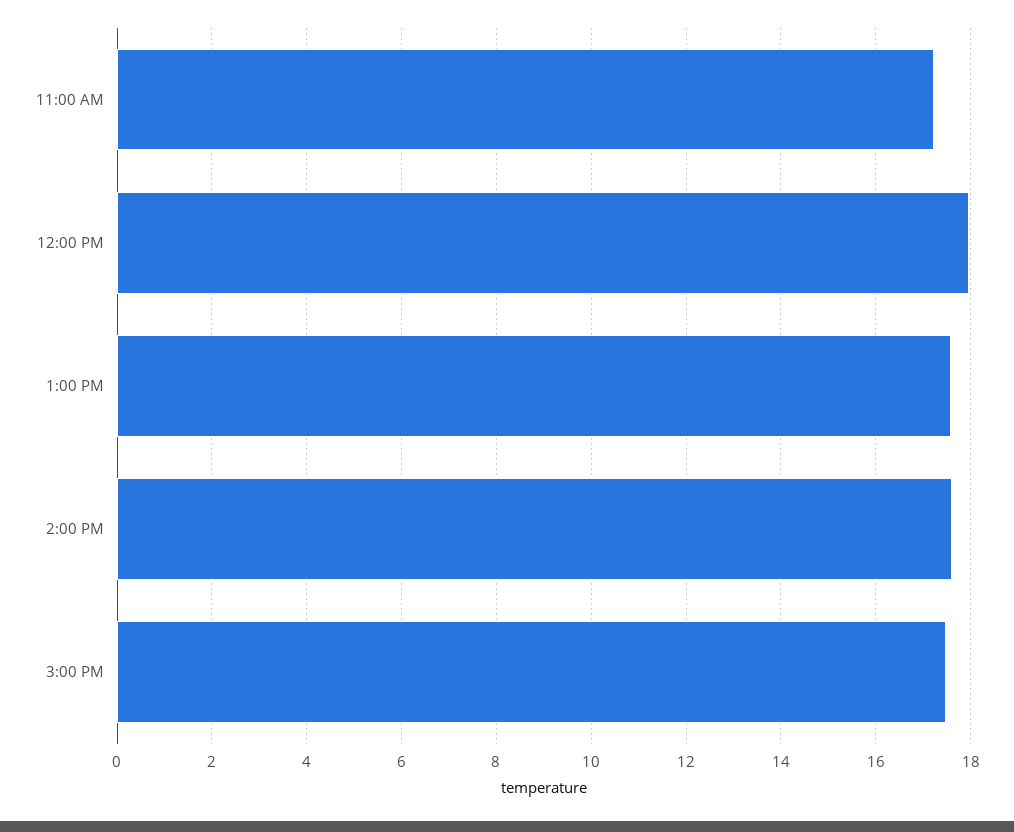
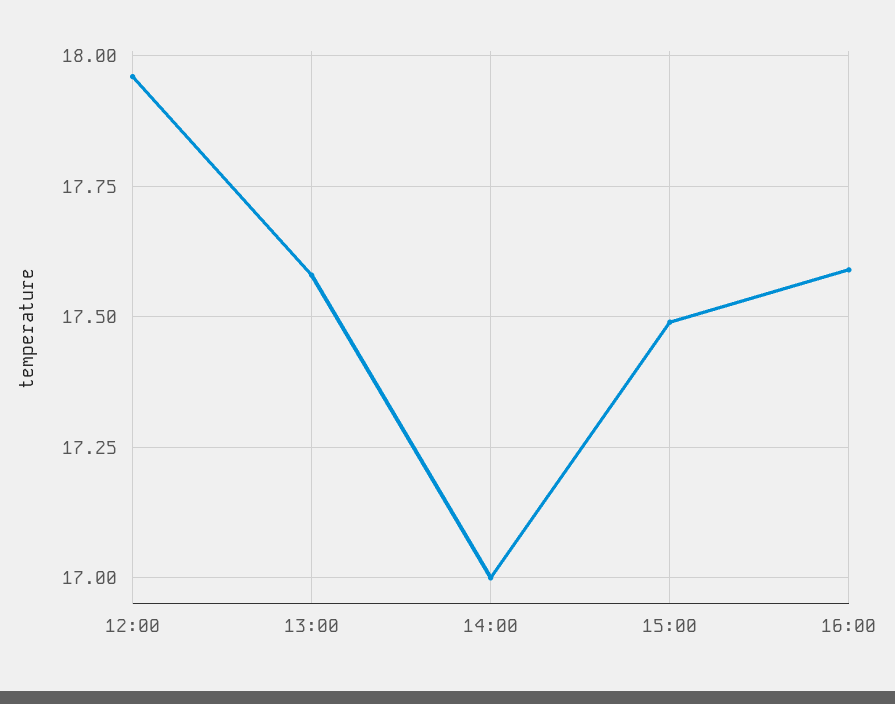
11:00 AM: 17.2 -> none
2:00 PM: 17.6 -> 17
16:00: none -> 17.6

